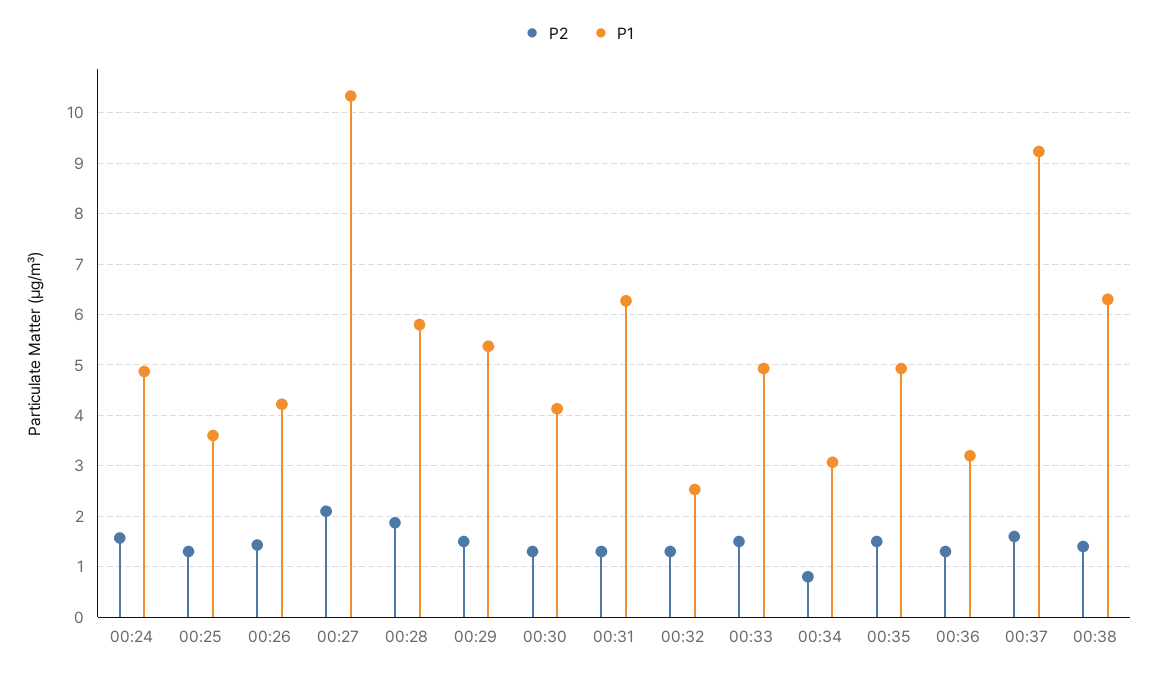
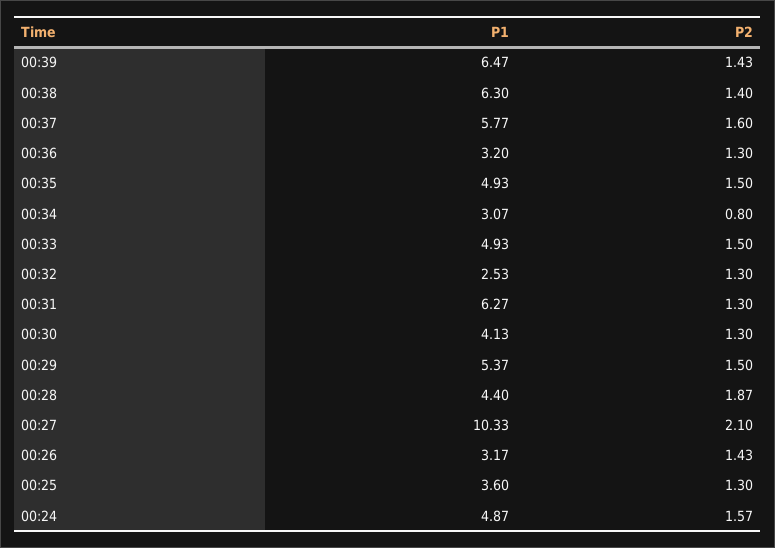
P1, 00:26: 4.2 -> 3.17
P1, 00:28: 5.8 -> 4.4
P1, 00:37: 9.2 -> 5.77
P1, 00:39: none -> 6.47
P2, 00:39: none -> 1.43

